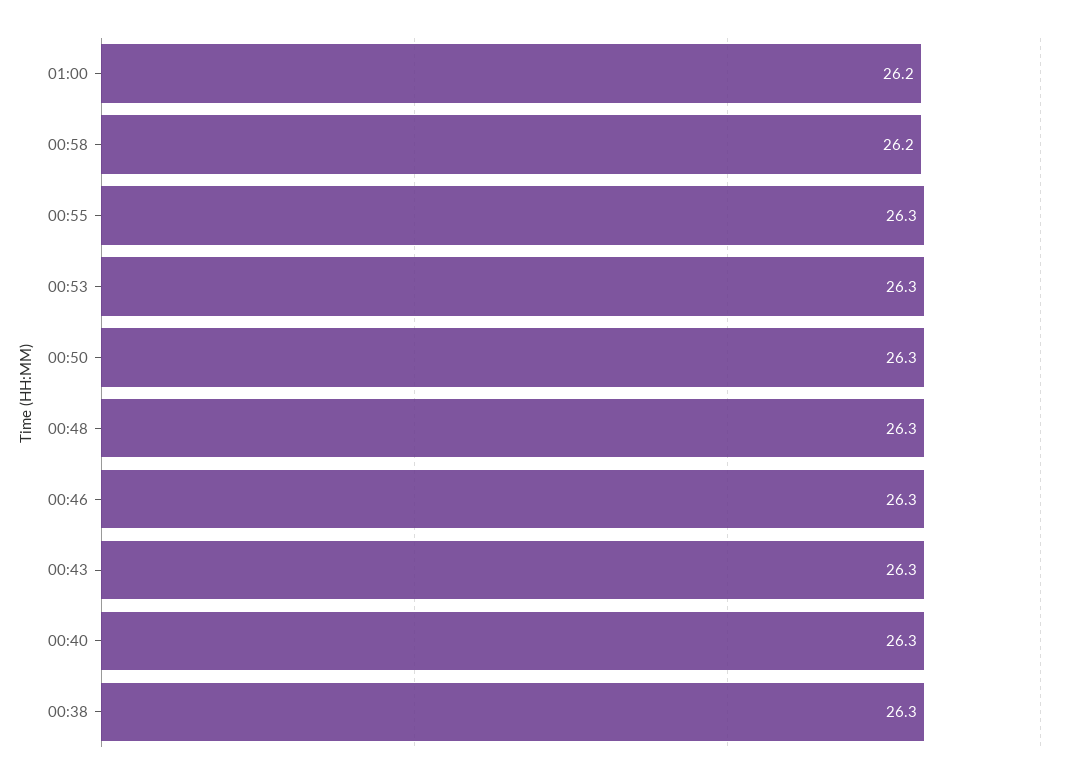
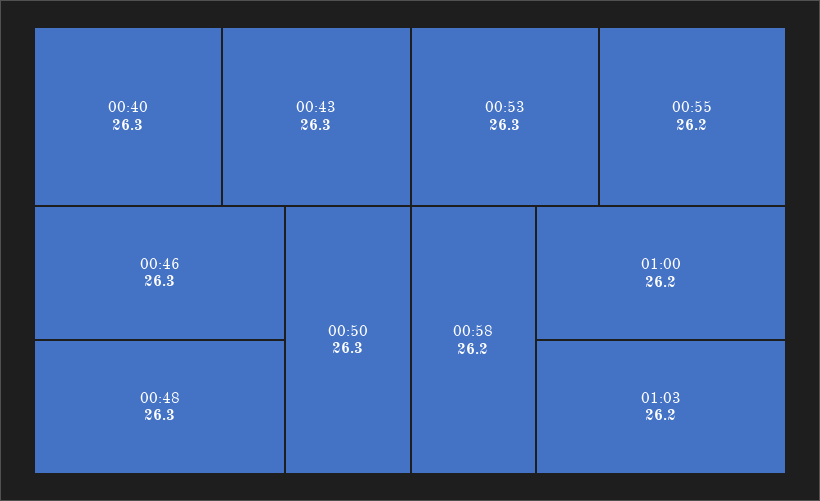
00:55: 26.3 -> 26.2
00:38: 26.3 -> none
01:03: none -> 26.2

